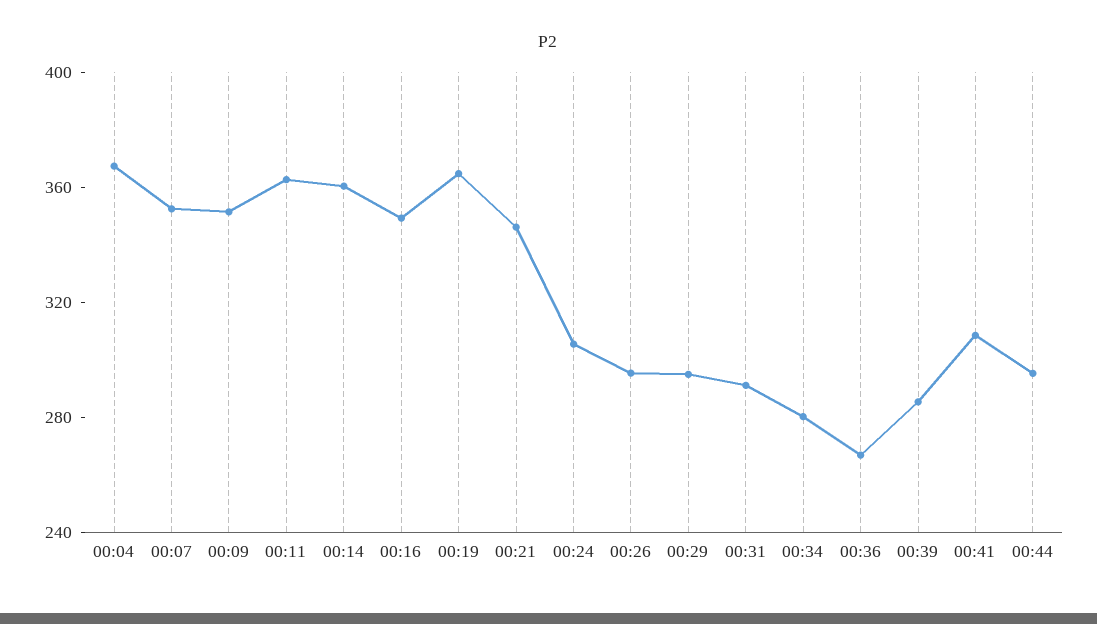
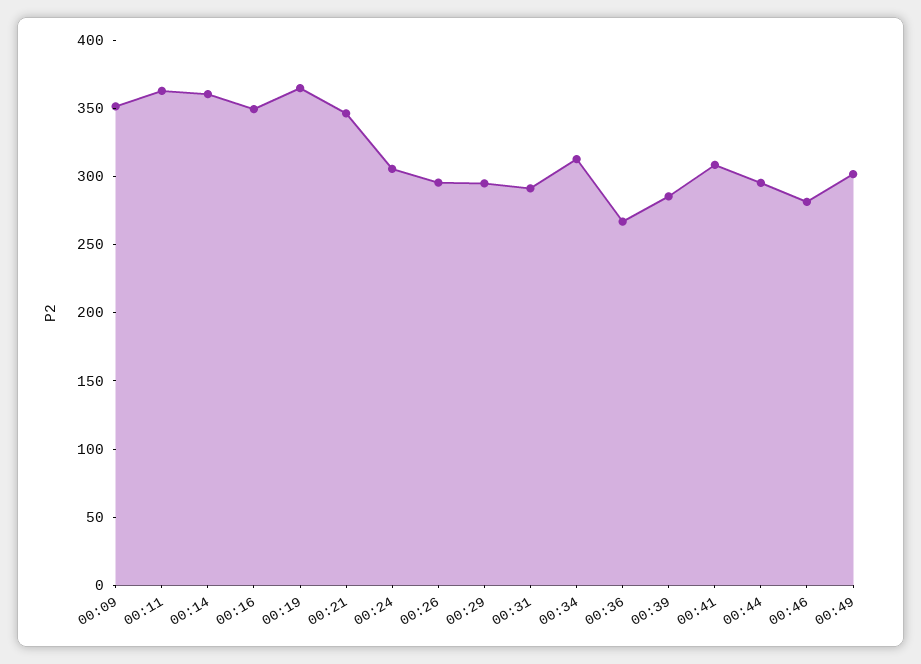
00:04: 370 -> none
00:07: 350 -> none
00:34: 280 -> 310
00:46: none -> 280
00:49: none -> 300

